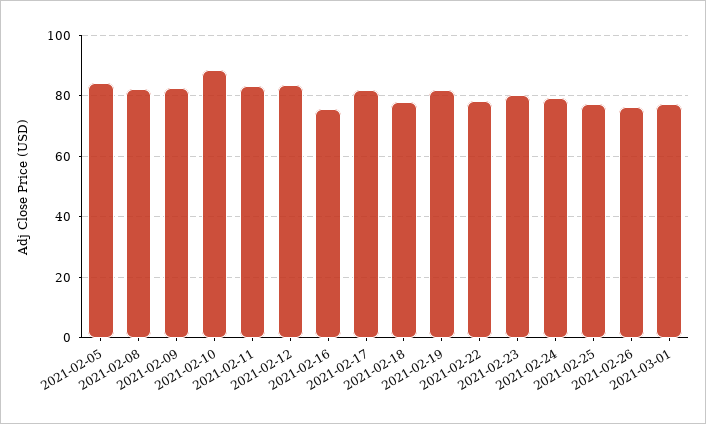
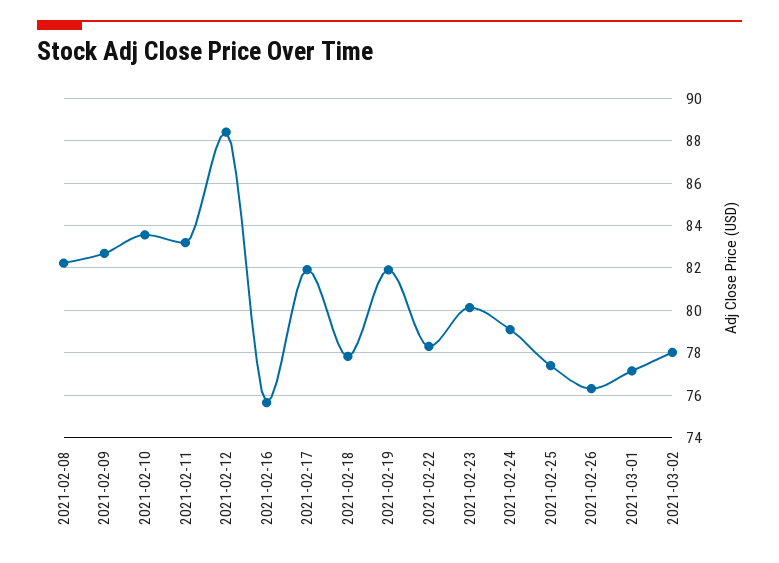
2021-02-05: 84 -> none
2021-02-10: 88 -> 83.5
2021-02-12: 84 -> 88.5
2021-03-02: none -> 78

